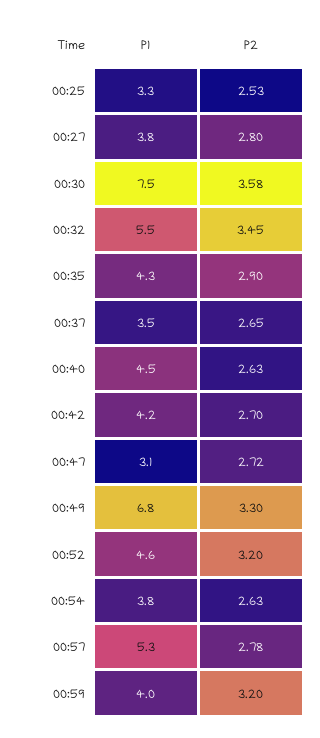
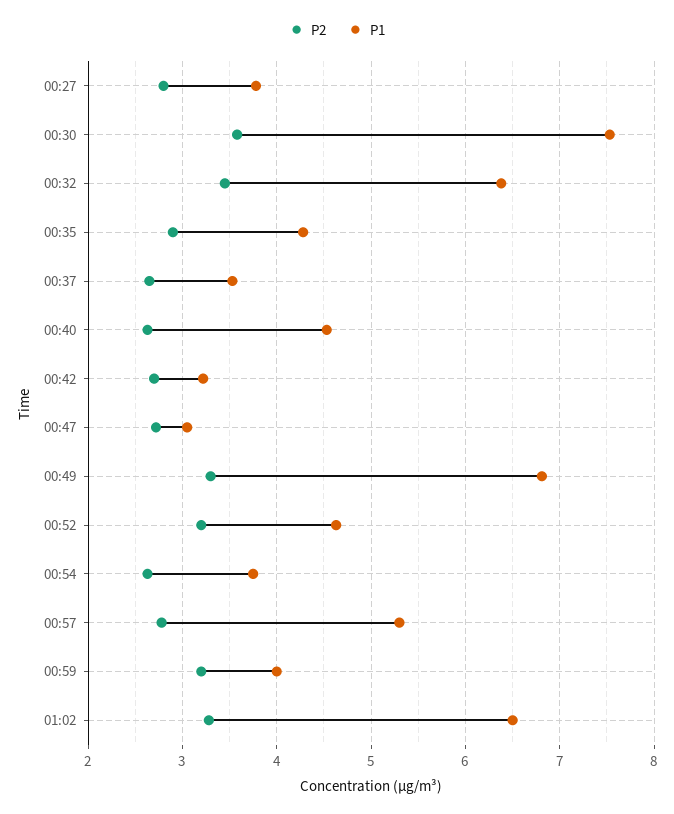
P1, 00:25: 3.3 -> none
P2, 00:25: 2.53 -> none
P1, 00:32: 5.5 -> 6.4
P1, 00:42: 4.2 -> 3.2
P2, 01:02: none -> 3.3
P1, 01:02: none -> 6.5

